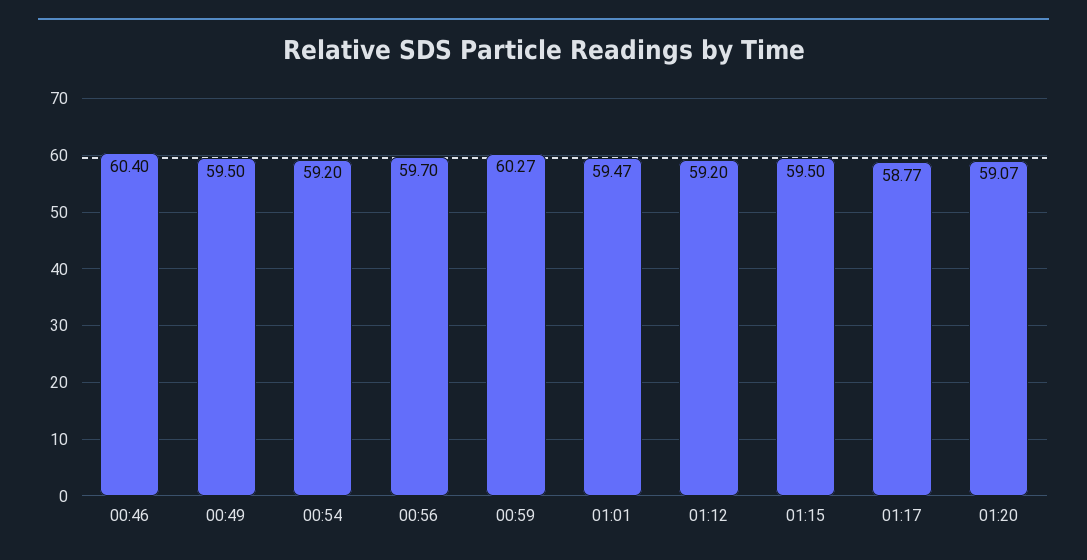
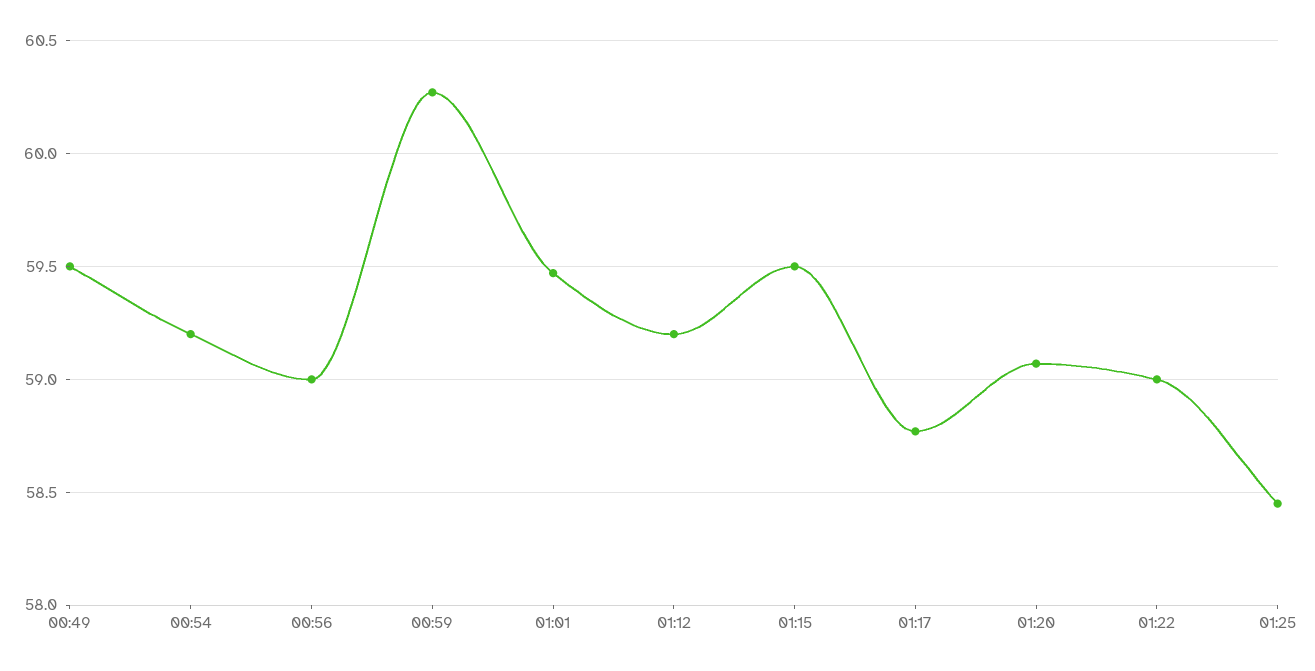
00:46: 60.4 -> none
00:56: 59.7 -> 59
01:22: none -> 59
01:25: none -> 58.45

